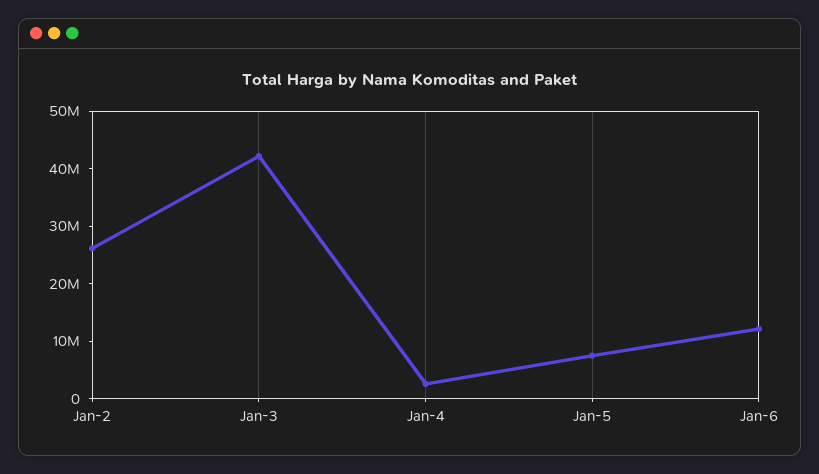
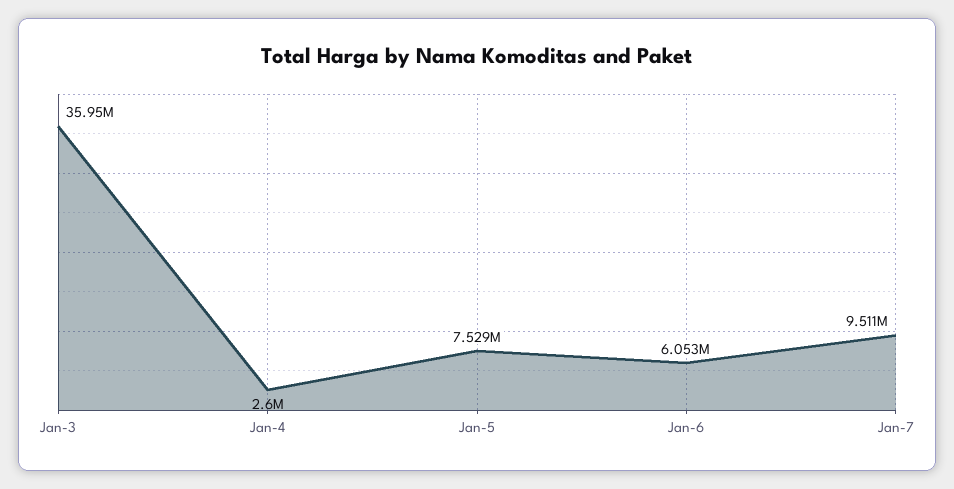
Jan-2: 26000000 -> none
Jan-3: 42000000 -> 35950000
Jan-6: 12000000 -> 6053000
Jan-7: none -> 9511000

